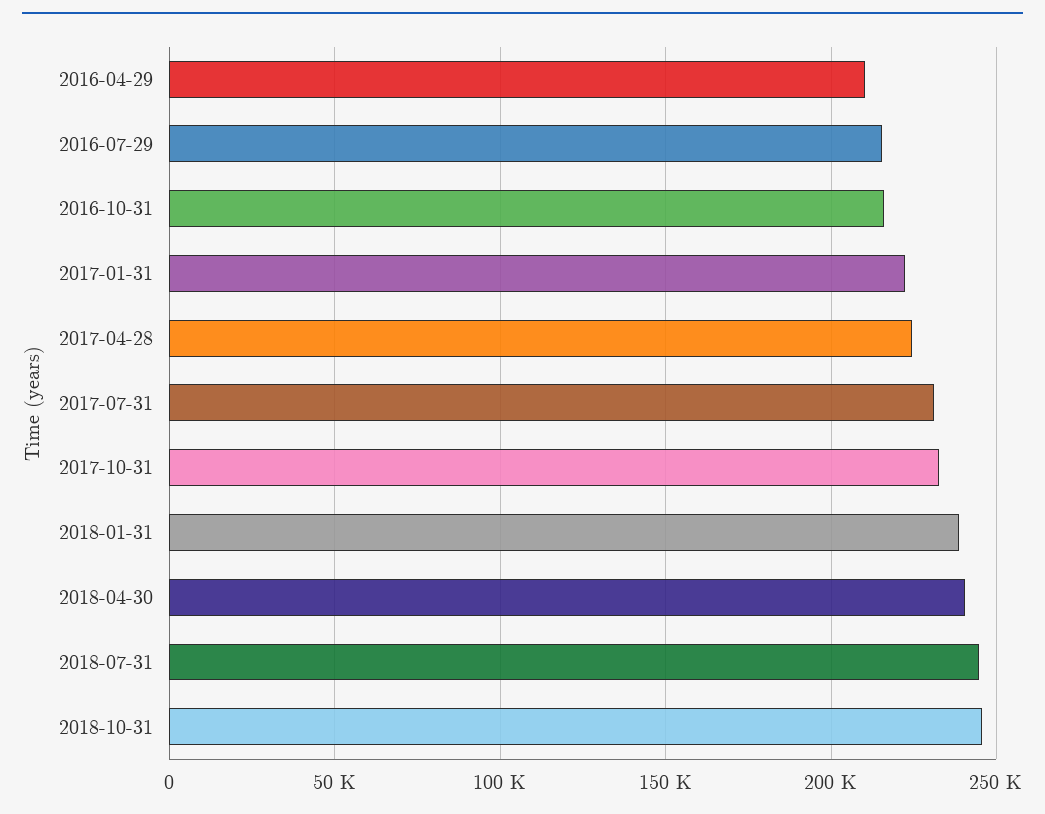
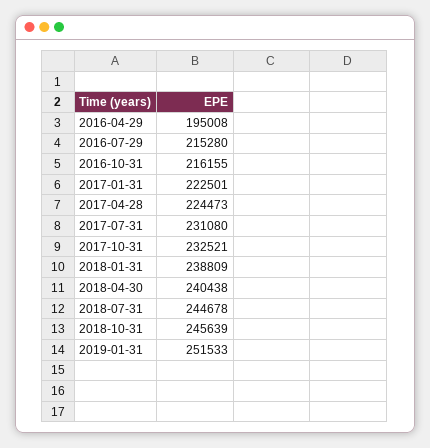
2016-04-29: 210000 -> 195008
2019-01-31: none -> 251533

